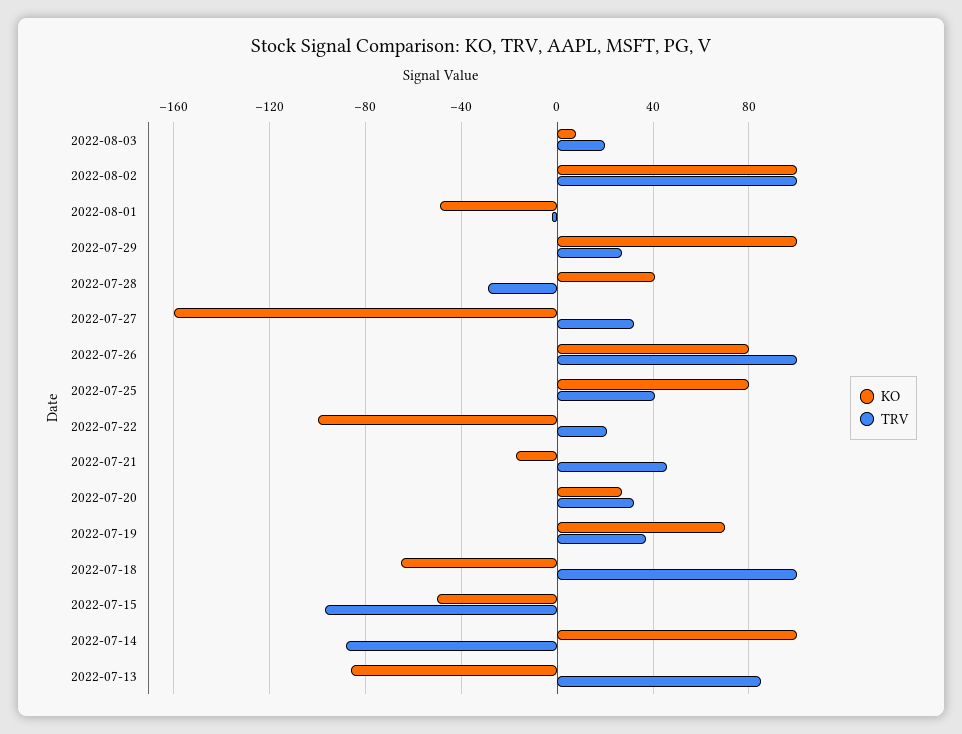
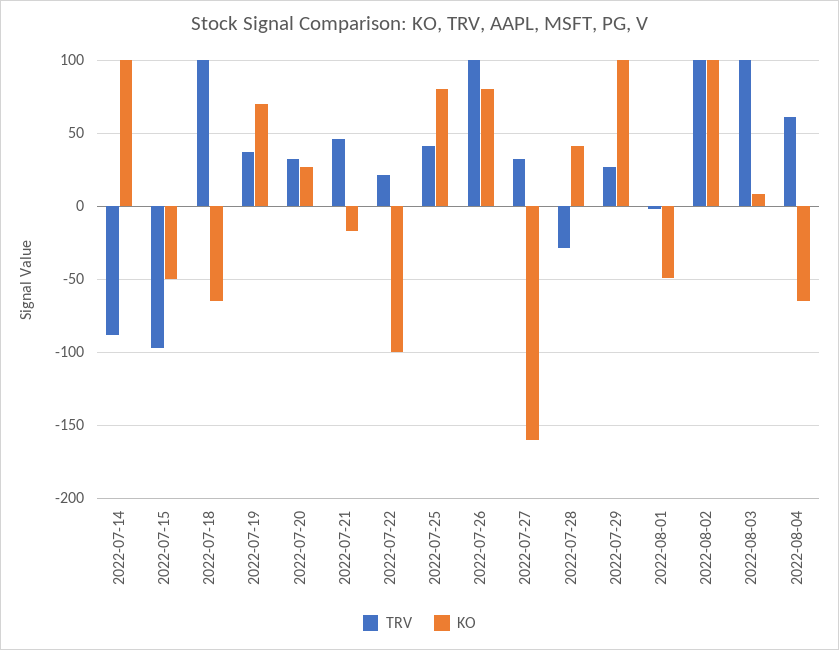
TRV, 2022-08-03: 20 -> 100
KO, 2022-07-13: -85 -> none
TRV, 2022-07-13: 85 -> none
TRV, 2022-08-04: none -> 60
KO, 2022-08-04: none -> -65

